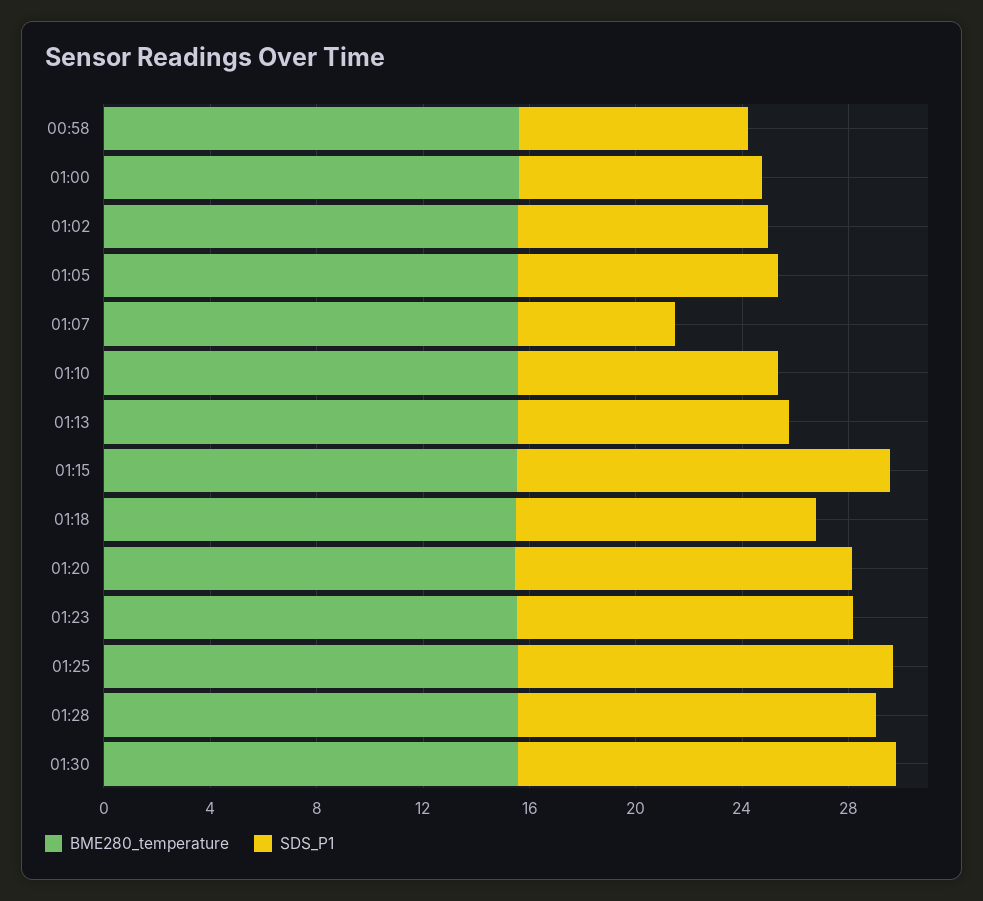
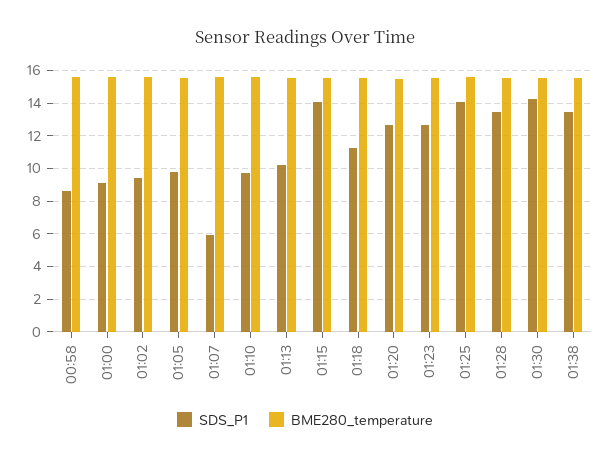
SDS_P1, 01:38: none -> 13.5
BME280_temperature, 01:38: none -> 15.5

